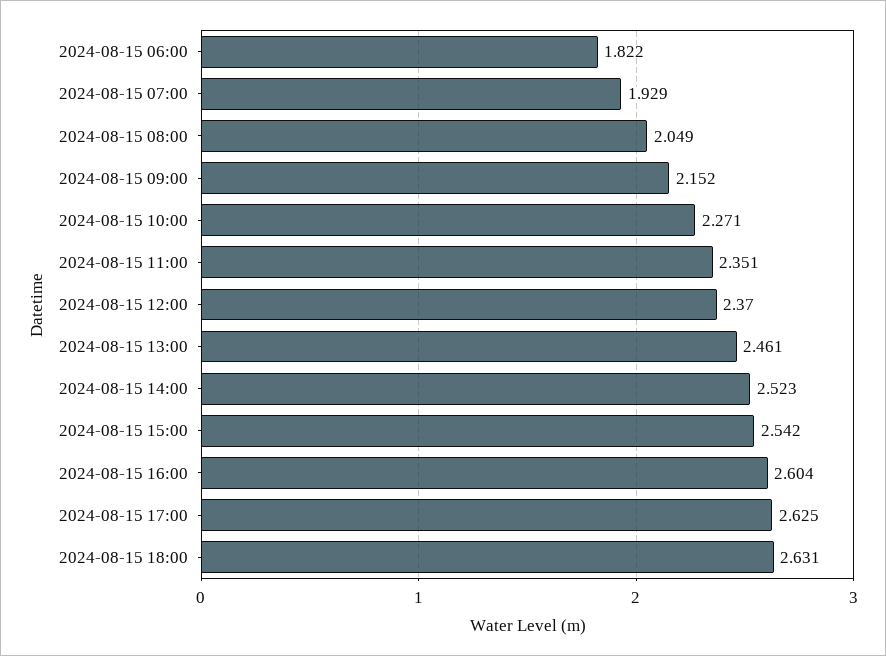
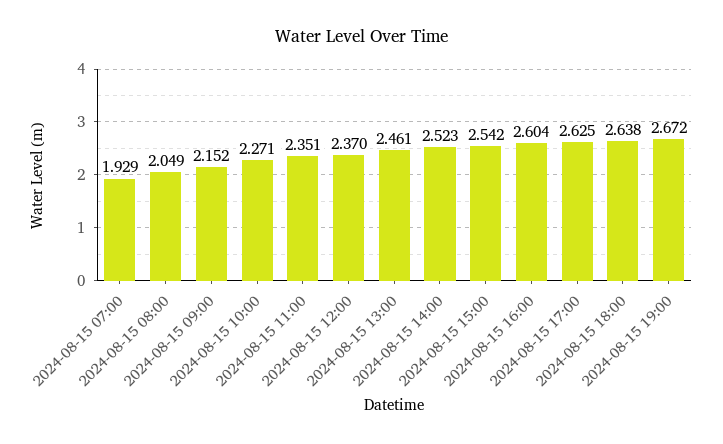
2024-08-15 06:00: 1.822 -> none
2024-08-15 18:00: 2.631 -> 2.638
2024-08-15 19:00: none -> 2.672

